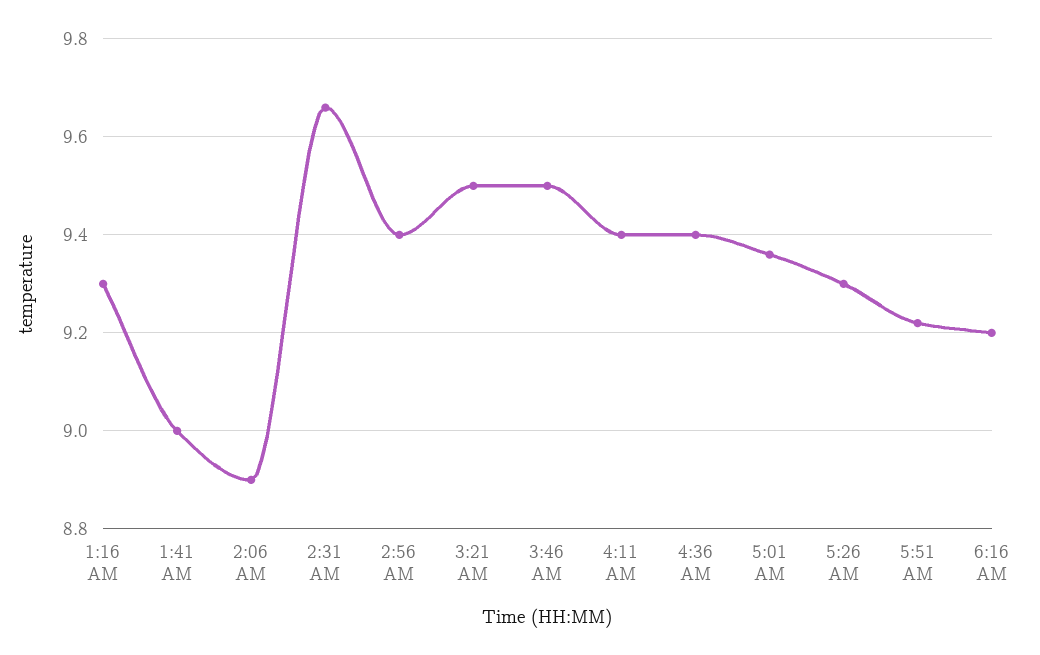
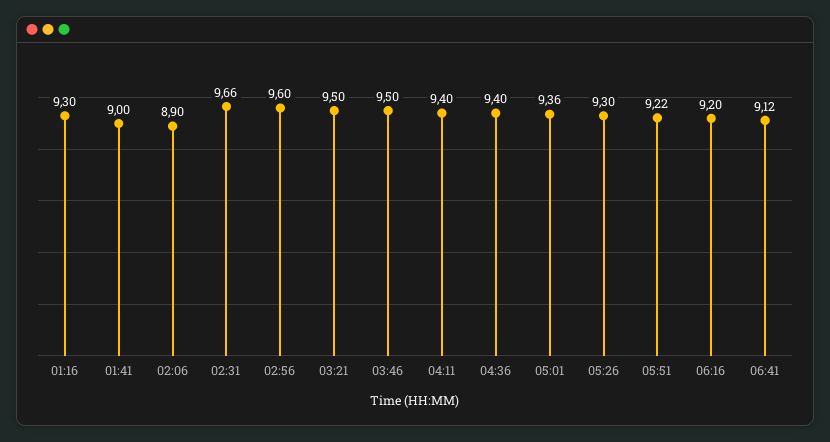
2:56 AM: 9.4 -> 9.6
06:41: none -> 9.12

